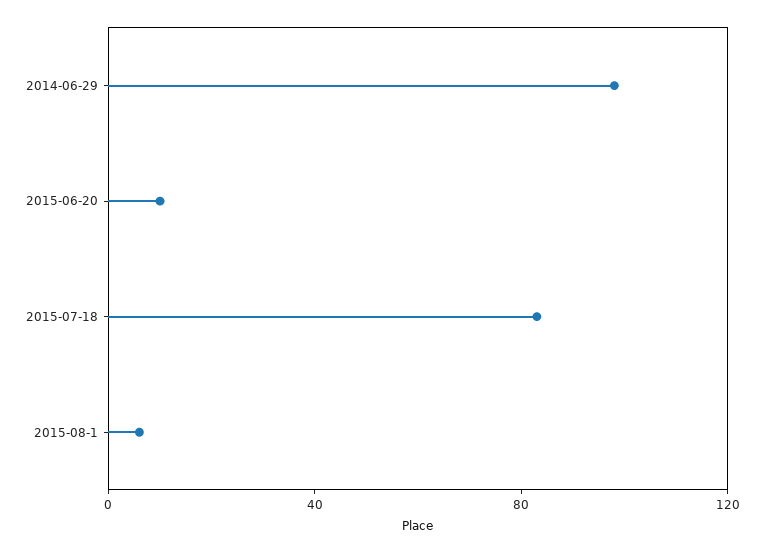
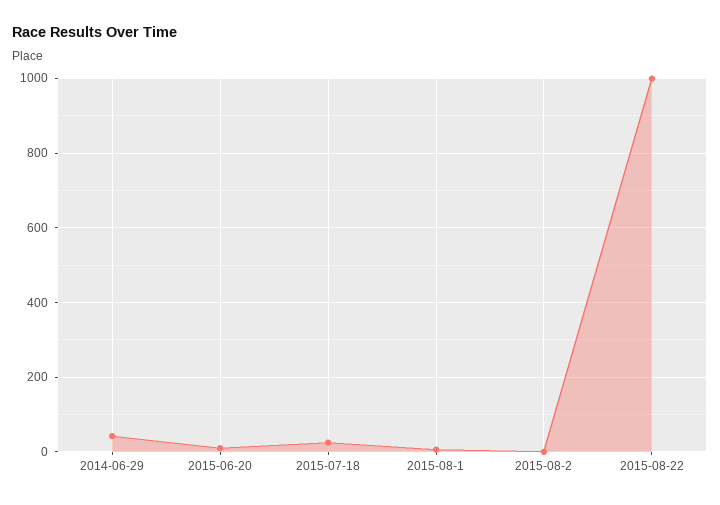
2014-06-29: 100 -> 40
2015-07-18: 80 -> 20
2015-08-2: none -> 0
2015-08-22: none -> 1000

